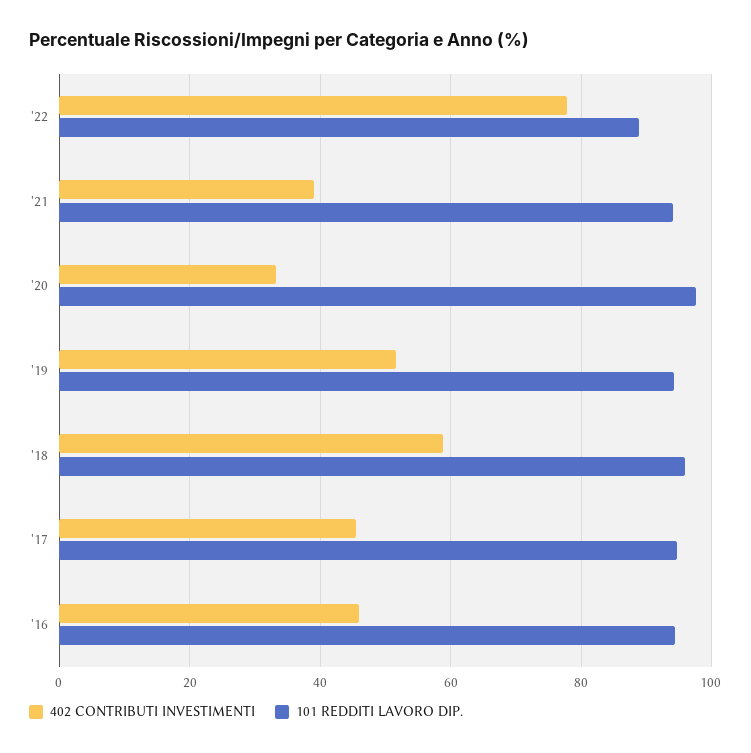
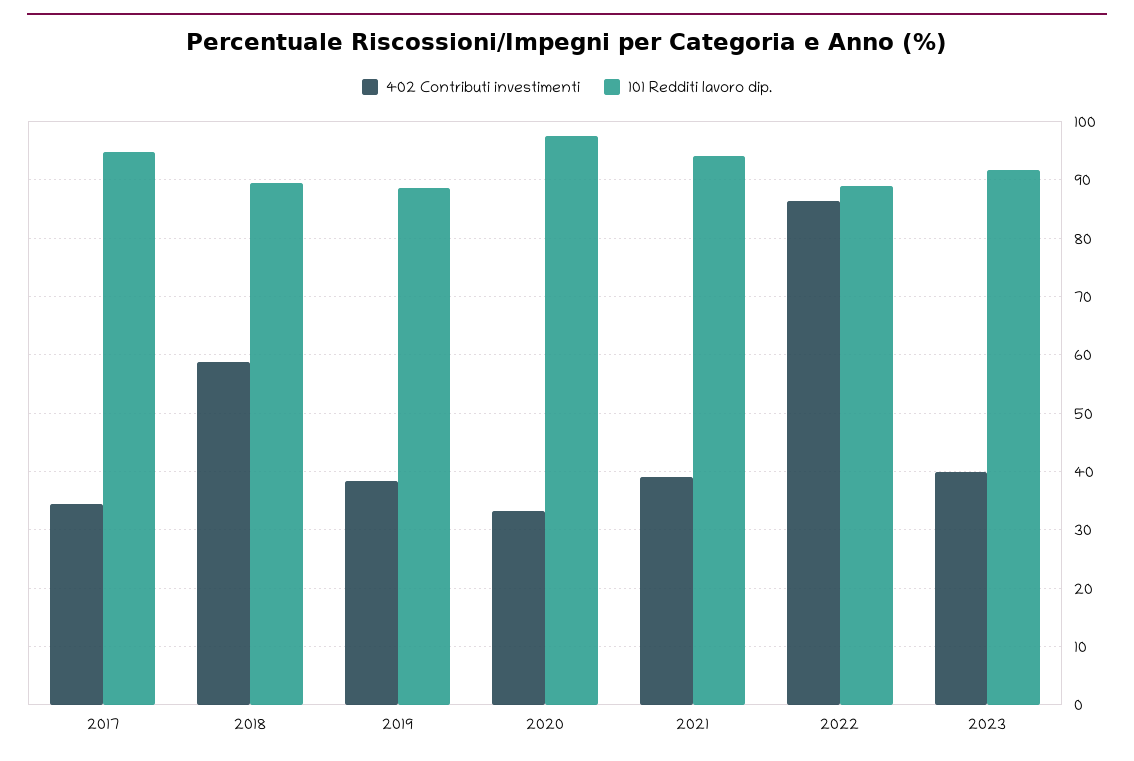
402 CONTRIBUTI INVESTIMENTI, '22: 78 -> 86
402 CONTRIBUTI INVESTIMENTI, '19: 52 -> 38
101 REDDITI LAVORO DIP., '19: 94 -> 88
101 REDDITI LAVORO DIP., '18: 96 -> 90
402 CONTRIBUTI INVESTIMENTI, '17: 46 -> 34
402 CONTRIBUTI INVESTIMENTI, '16: 46 -> none
101 REDDITI LAVORO DIP., '16: 94 -> none
402 CONTRIBUTI INVESTIMENTI, 2023: none -> 40
101 REDDITI LAVORO DIP., 2023: none -> 92

